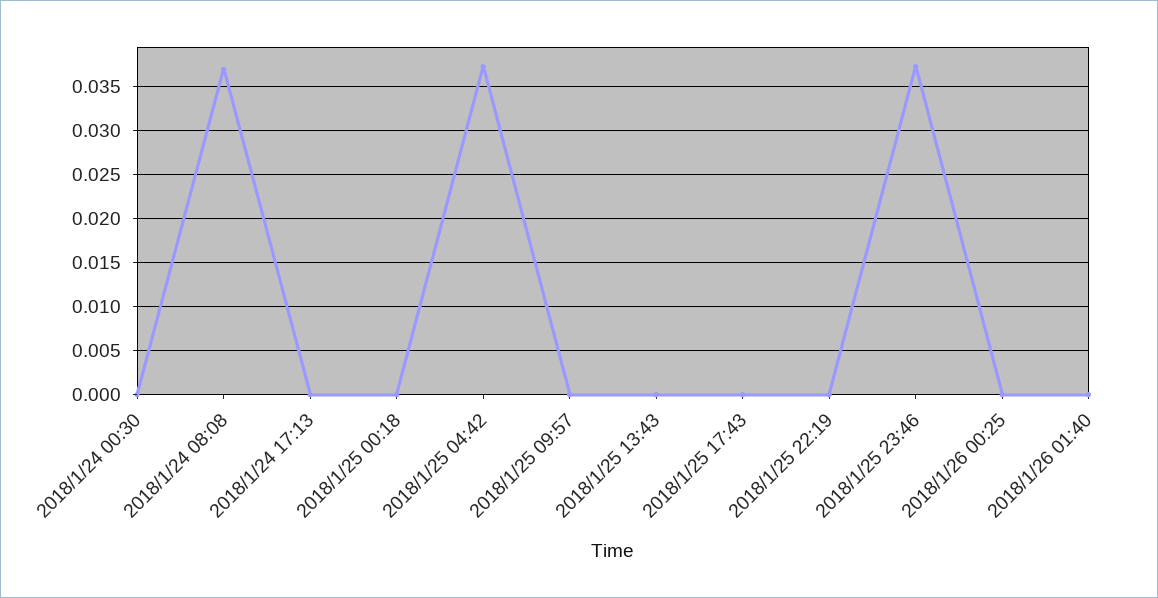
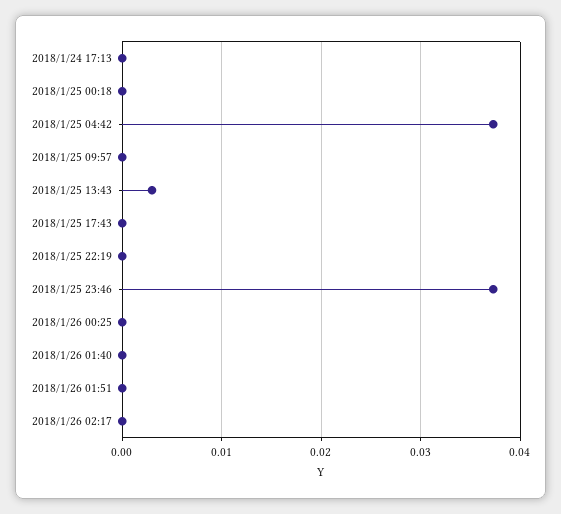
2018/1/24 00:30: 0 -> none
2018/1/24 08:08: 0.037 -> none
2018/1/25 13:43: 0 -> 0.003
2018/1/26 01:51: none -> 0
2018/1/26 02:17: none -> 0

